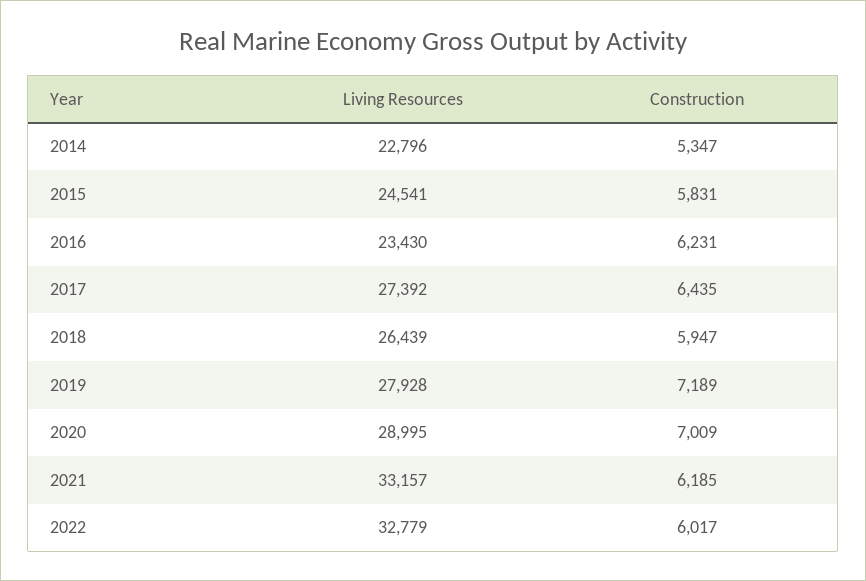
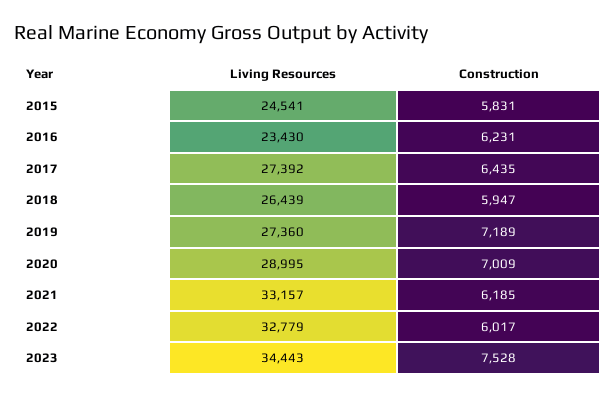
Living Resources, 2014: 22796 -> none
Construction, 2014: 5347 -> none
Living Resources, 2019: 27928 -> 27360
Living Resources, 2023: none -> 34443
Construction, 2023: none -> 7528

